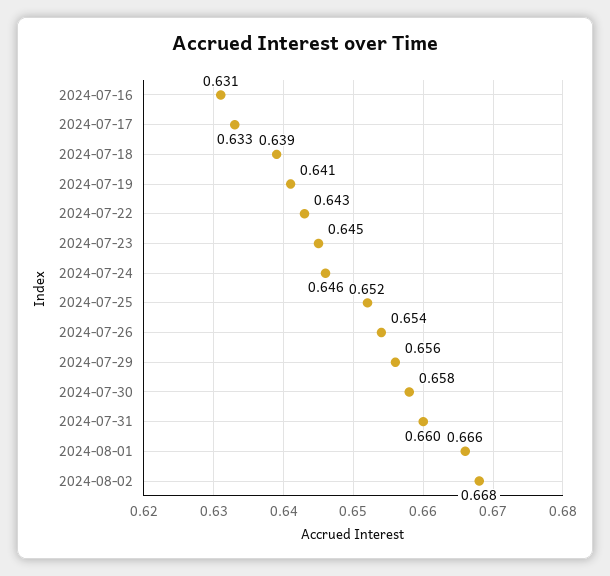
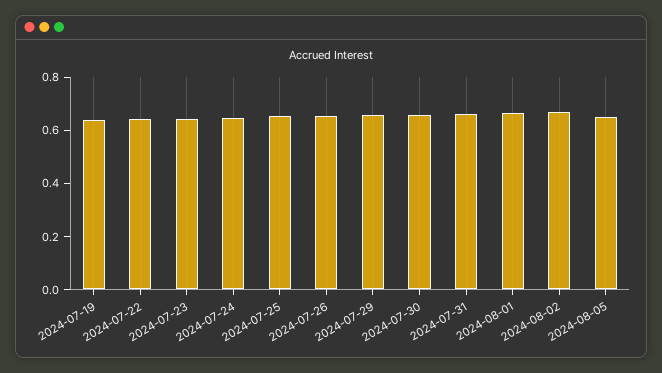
2024-07-16: 0.631 -> none
2024-07-17: 0.633 -> none
2024-07-18: 0.639 -> none
2024-08-05: none -> 0.65

